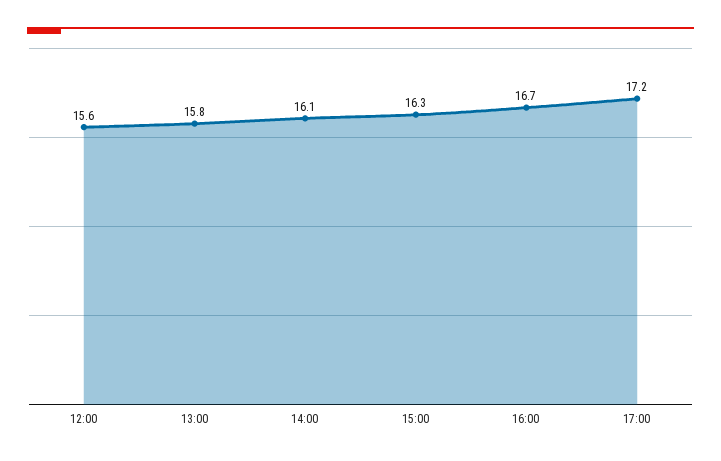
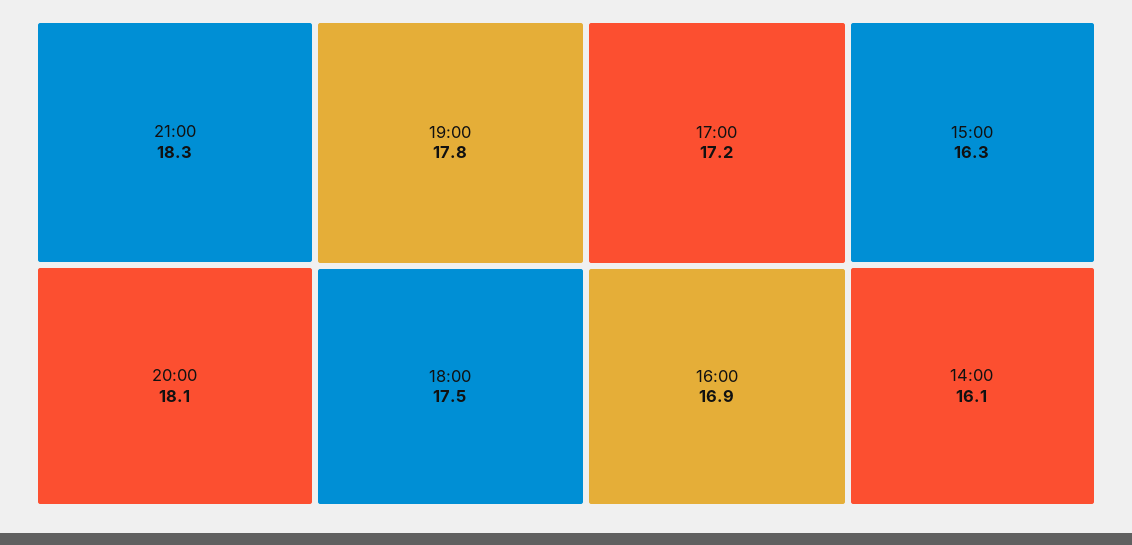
12:00: 15.6 -> none
13:00: 15.8 -> none
16:00: 16.7 -> 16.9
21:00: none -> 18.3
20:00: none -> 18.1
19:00: none -> 17.8
18:00: none -> 17.5

